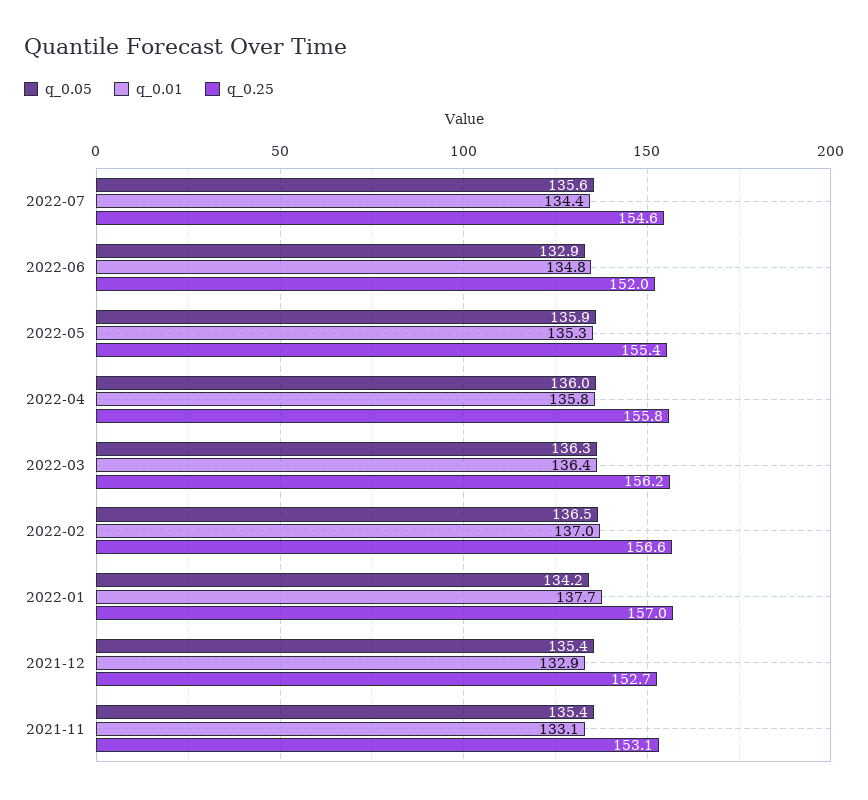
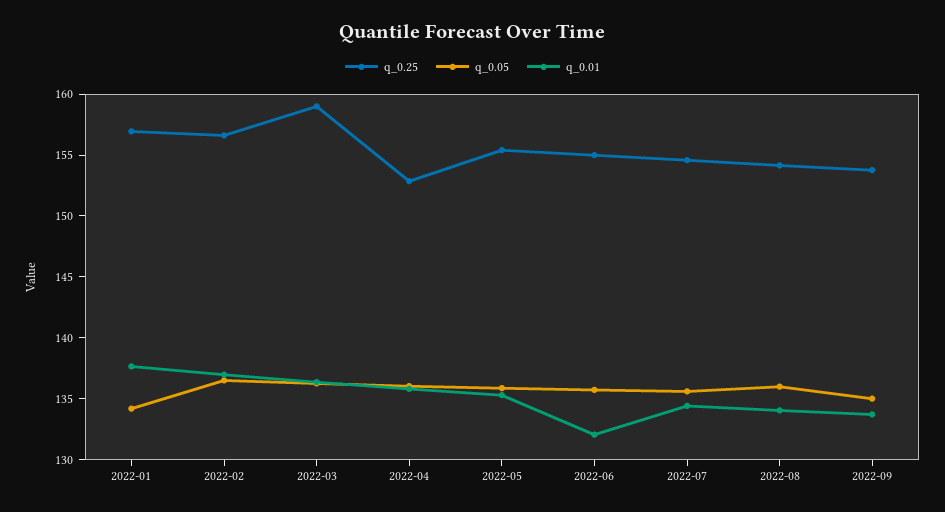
q_0.05, 2022-06: 132.9 -> 136
q_0.01, 2022-06: 134.8 -> 132
q_0.25, 2022-06: 152 -> 155
q_0.25, 2022-04: 155.8 -> 153
q_0.25, 2022-03: 156.2 -> 159
q_0.05, 2021-12: 135.4 -> none
q_0.01, 2021-12: 132.9 -> none
q_0.25, 2021-12: 152.7 -> none
q_0.05, 2021-11: 135.4 -> none
q_0.01, 2021-11: 133.1 -> none
q_0.25, 2021-11: 153.1 -> none
q_0.25, 2022-08: none -> 154
q_0.05, 2022-08: none -> 136
q_0.01, 2022-08: none -> 134
q_0.25, 2022-09: none -> 154
q_0.05, 2022-09: none -> 135
q_0.01, 2022-09: none -> 134

